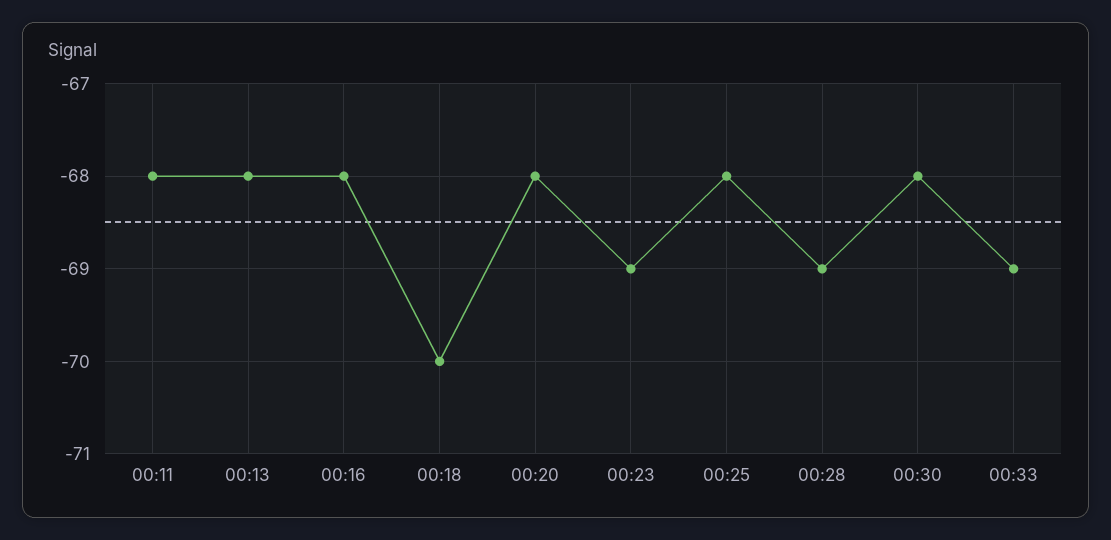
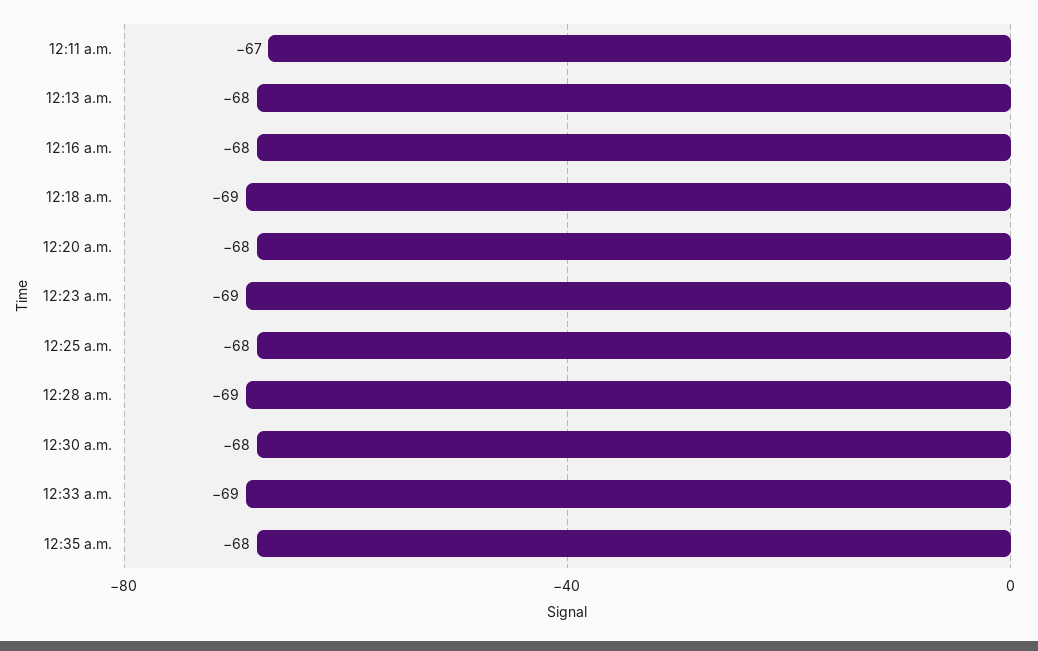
00:11: -68 -> -67
00:18: -70 -> -69
12:35 a.m.: none -> -68

